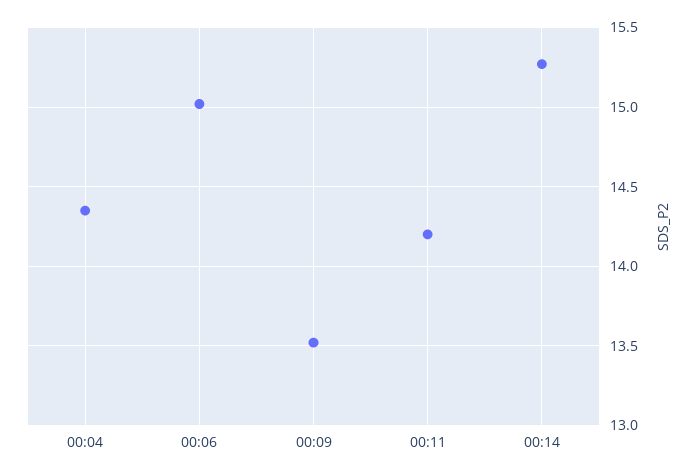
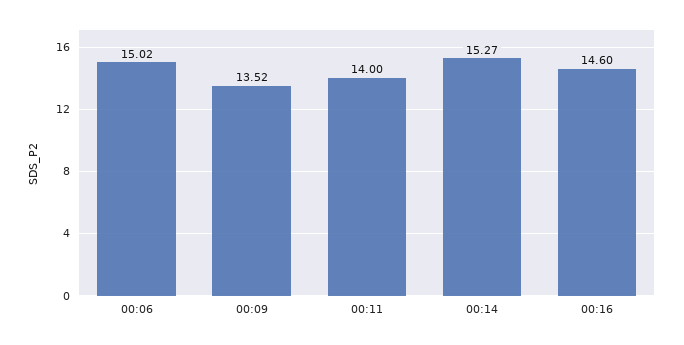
00:04: 14.35 -> none
00:11: 14.2 -> 14
00:16: none -> 14.6

